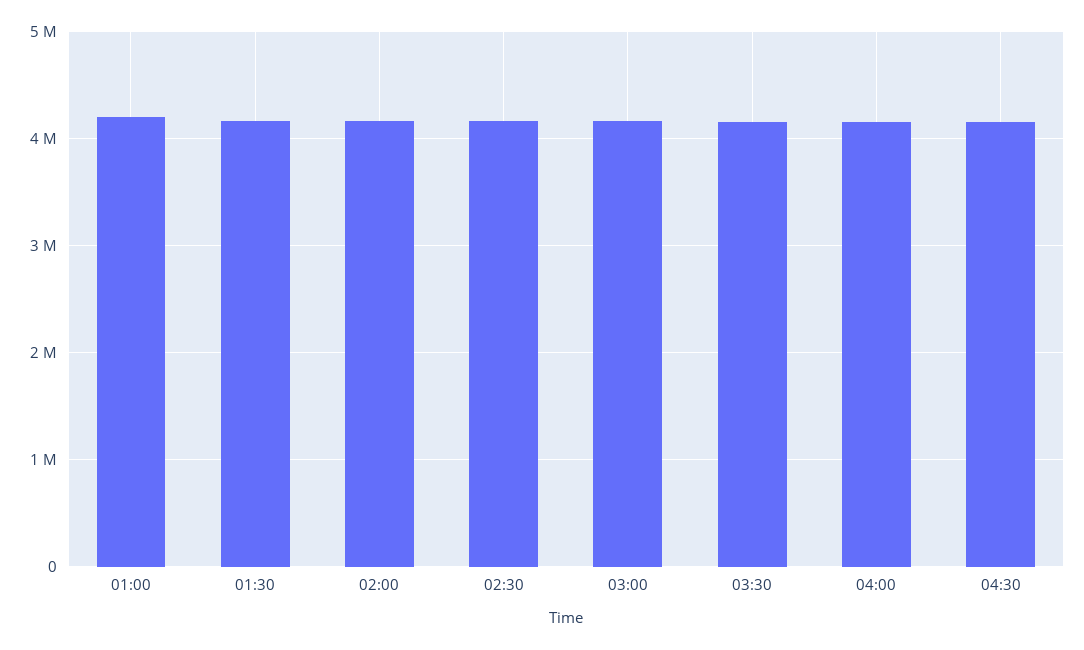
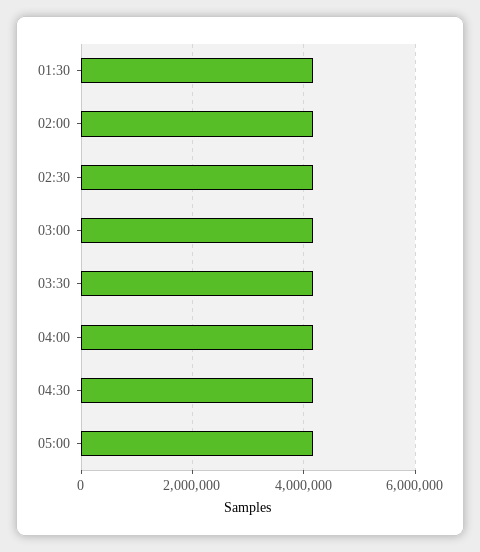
01:00: 4200000 -> none
05:00: none -> 4200000

